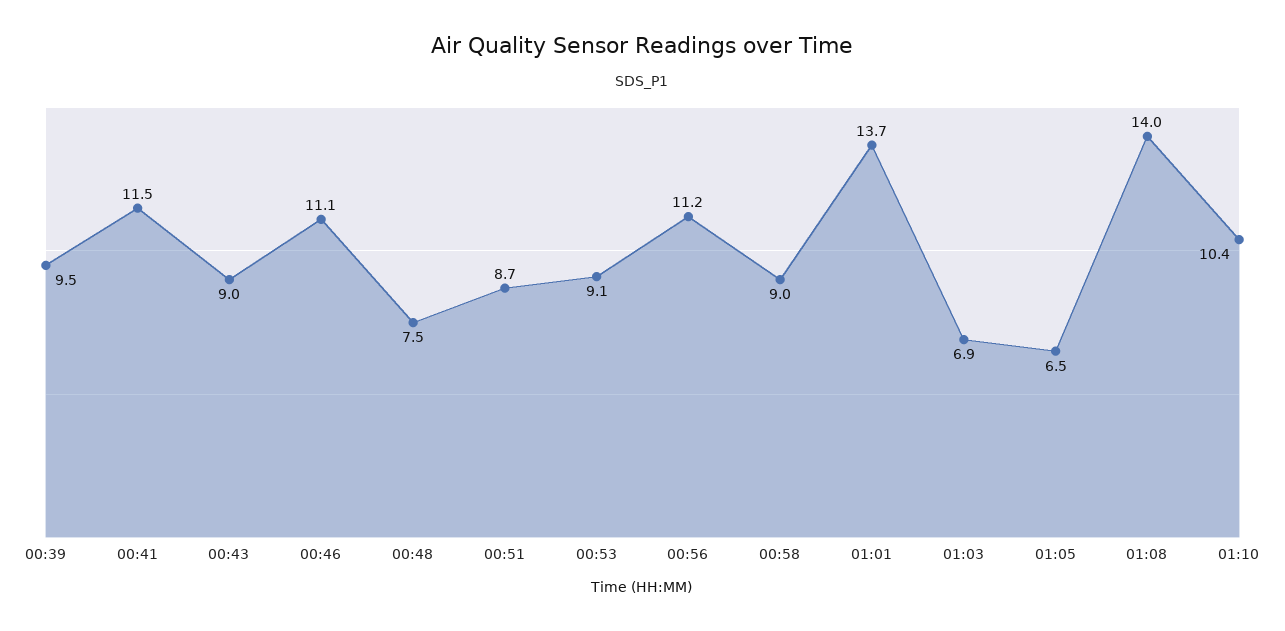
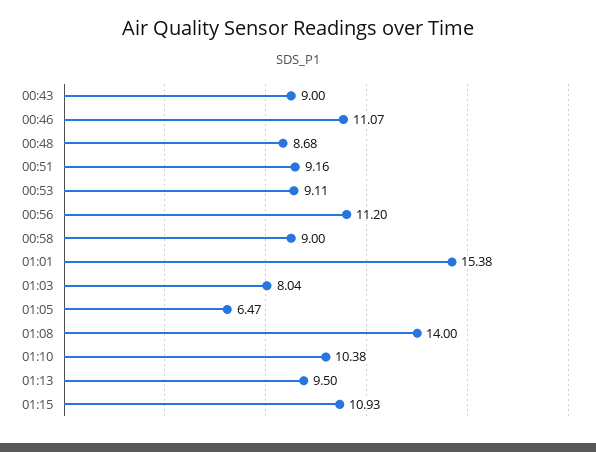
00:39: 9.5 -> none
00:41: 11.5 -> none
00:48: 7.5 -> 8.68
00:51: 8.7 -> 9.16
01:01: 13.7 -> 15.38
01:03: 6.9 -> 8.04
01:13: none -> 9.5
01:15: none -> 10.93

